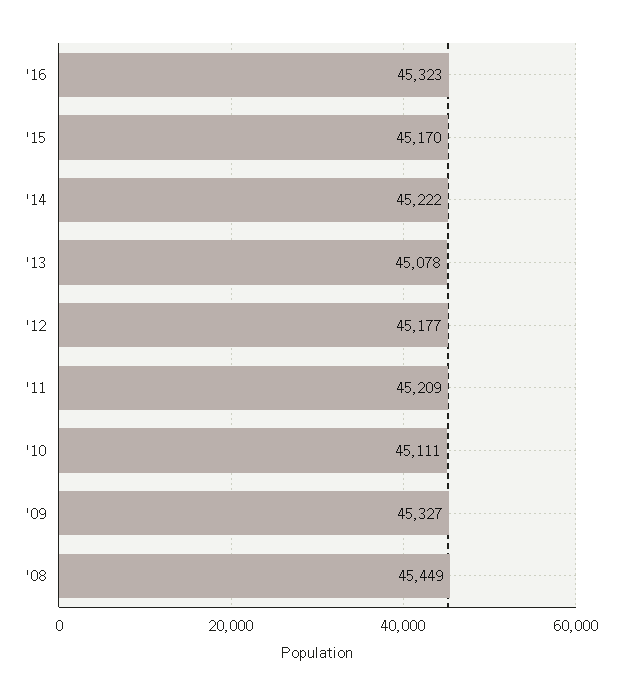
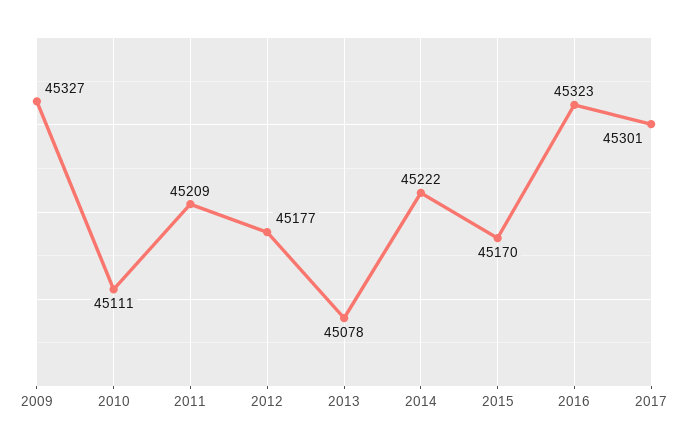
'08: 45449 -> none
2017: none -> 45301

